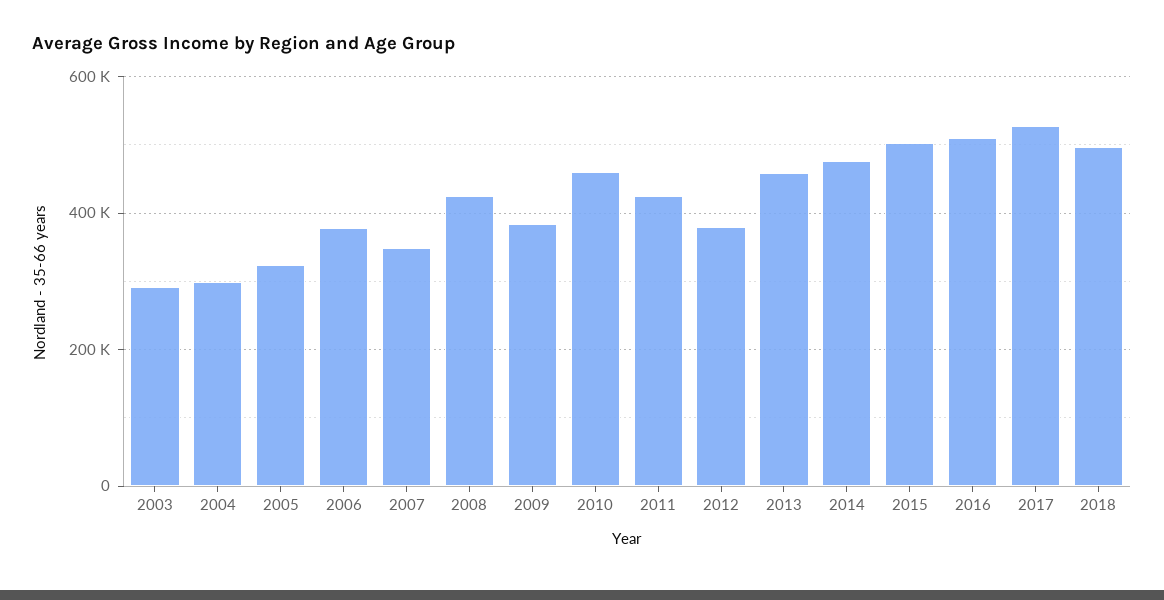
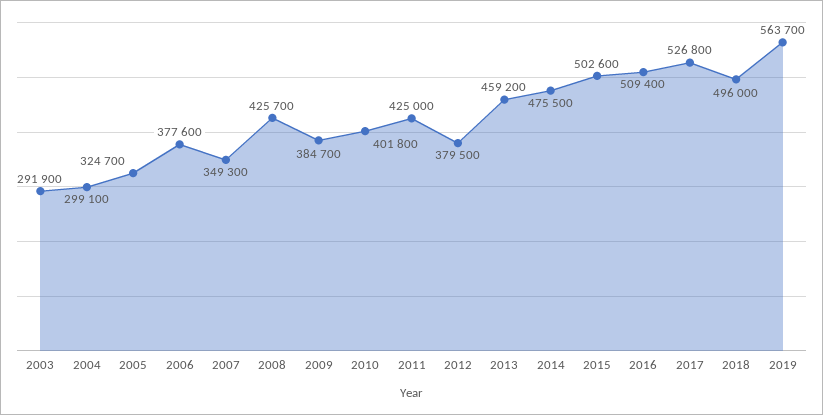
2010: 460000 -> 401800
2019: none -> 563700

